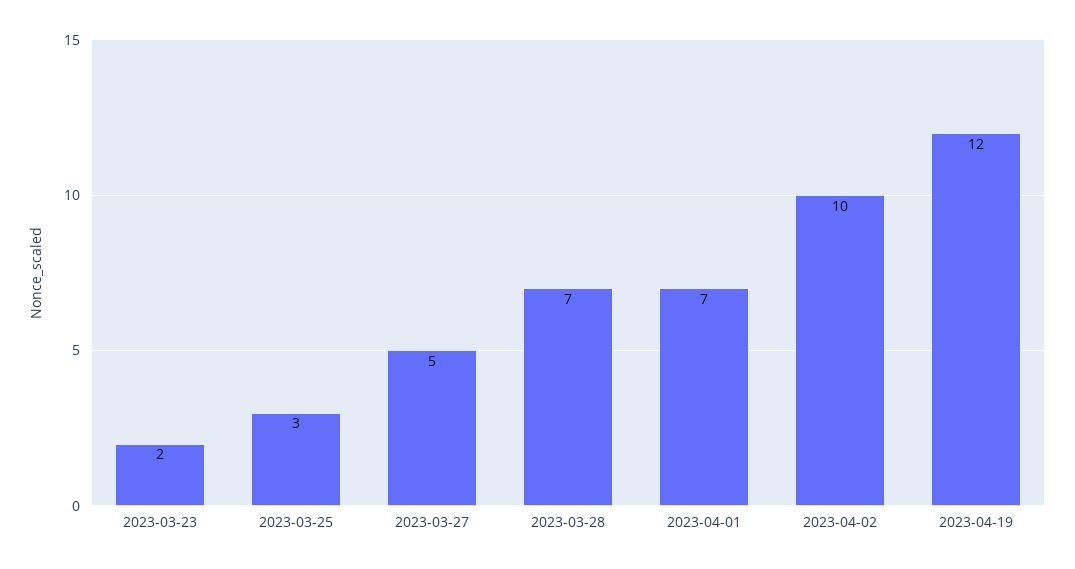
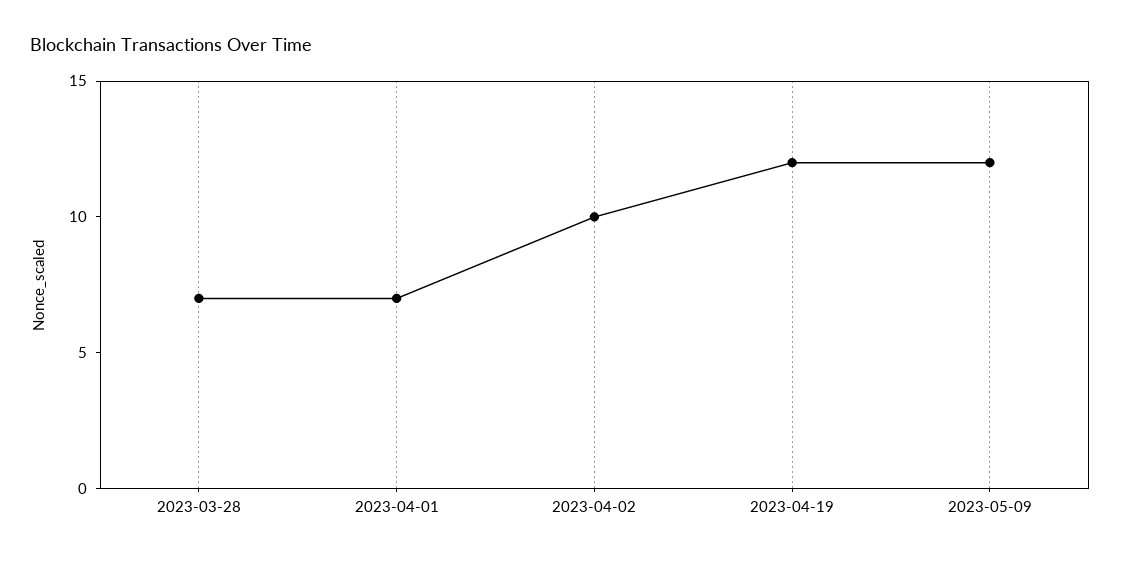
2023-03-23: 2 -> none
2023-03-25: 3 -> none
2023-03-27: 5 -> none
2023-05-09: none -> 12

